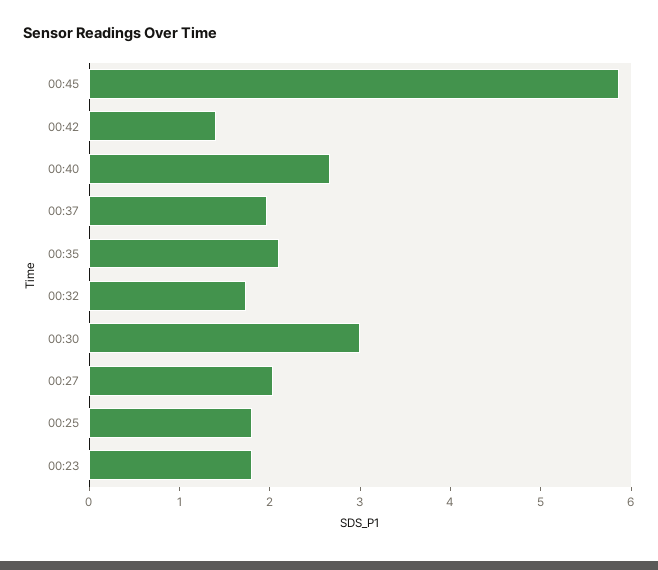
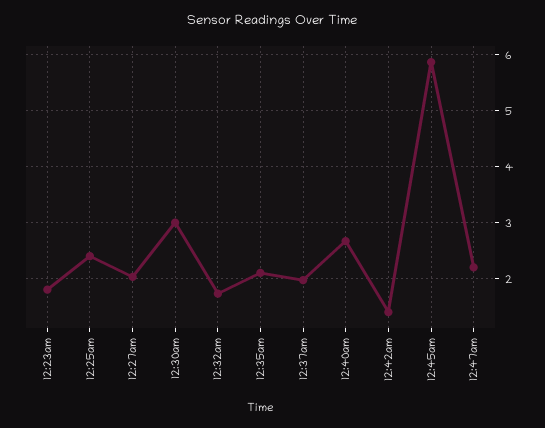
00:25: 1.8 -> 2.4
12:47am: none -> 2.2

